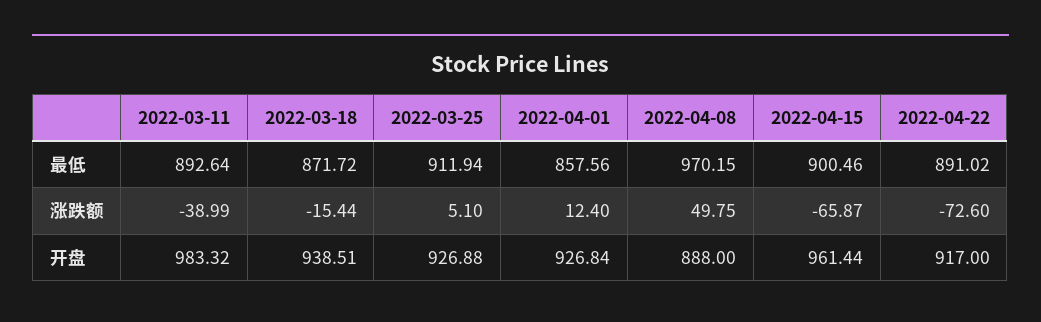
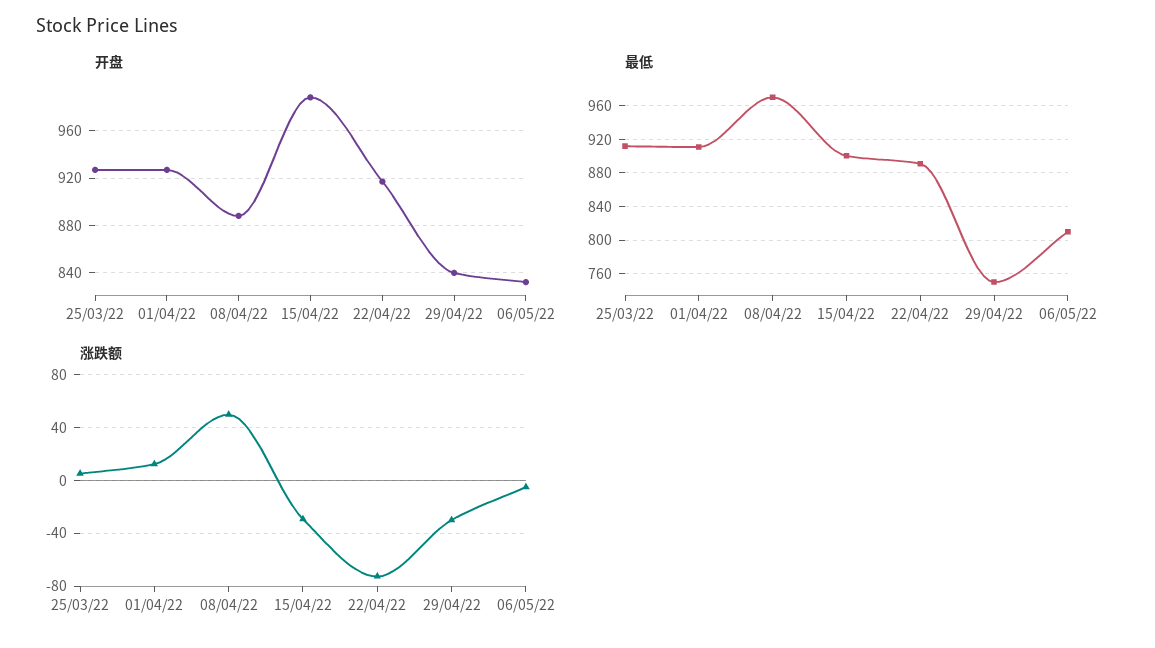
最低, 2022-03-11: 892.64 -> none
最低, 2022-03-18: 871.72 -> none
最低, 2022-04-01: 857.56 -> 910
涨跌额, 2022-03-11: -38.99 -> none
涨跌额, 2022-03-18: -15.44 -> none
涨跌额, 2022-04-15: -65.87 -> -30
开盘, 2022-03-11: 983.32 -> none
开盘, 2022-03-18: 938.51 -> none
开盘, 2022-04-15: 961.44 -> 990
开盘, 29/04/22: none -> 840
开盘, 06/05/22: none -> 830
最低, 29/04/22: none -> 750
最低, 06/05/22: none -> 810
涨跌额, 29/04/22: none -> -30
涨跌额, 06/05/22: none -> -5

